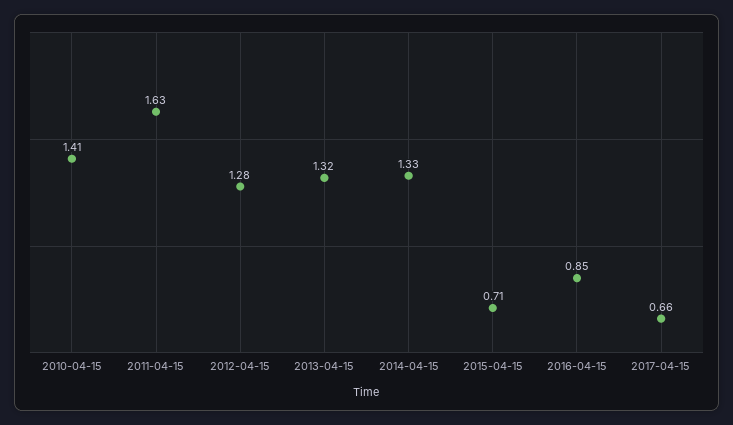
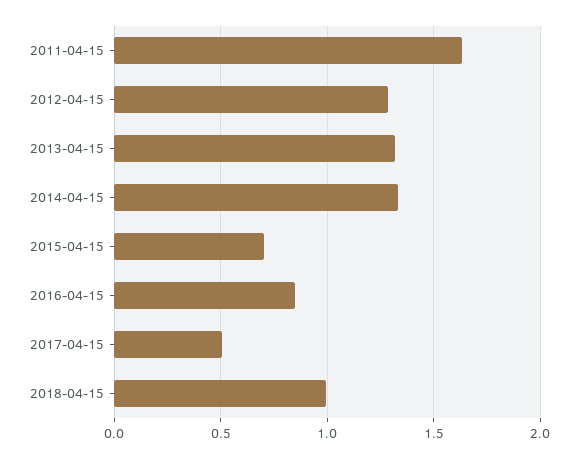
2010-04-15: 1.41 -> none
2017-04-15: 0.66 -> 0.5
2018-04-15: none -> 1

